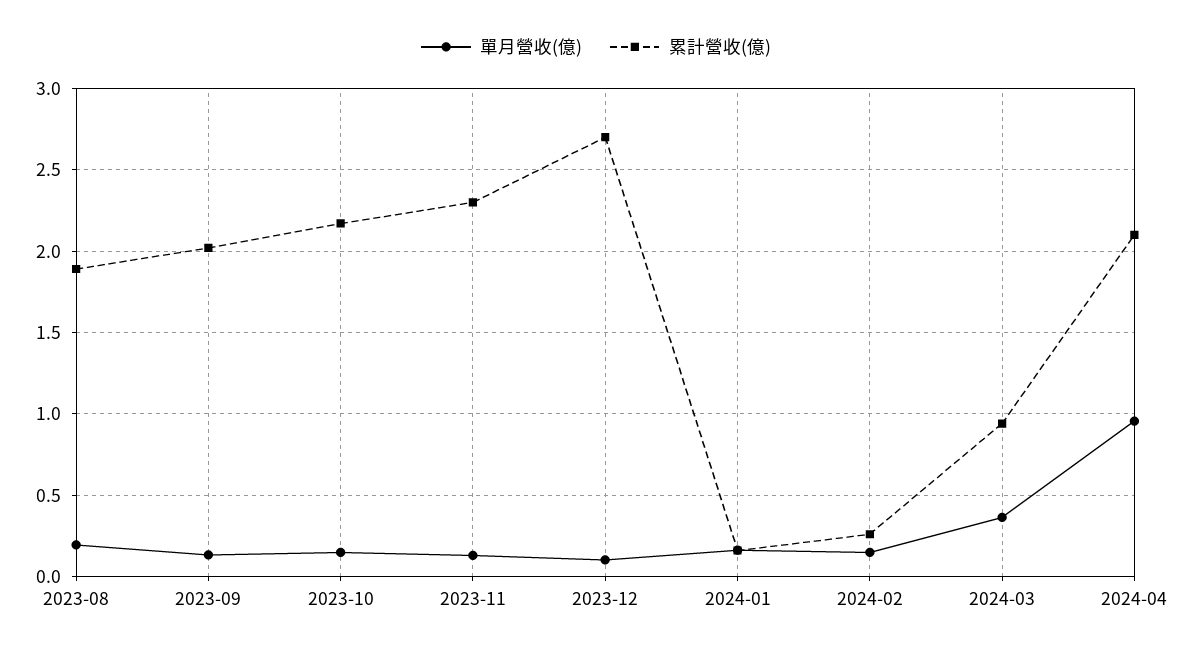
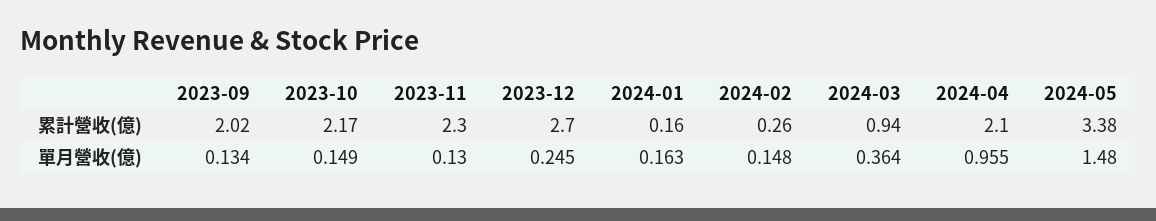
單月營收(億), 2023-08: 0.2 -> none
累計營收(億), 2023-08: 1.9 -> none
單月營收(億), 2023-12: 0.1 -> 0.245
累計營收(億), 2024-05: none -> 3.38
單月營收(億), 2024-05: none -> 1.48

